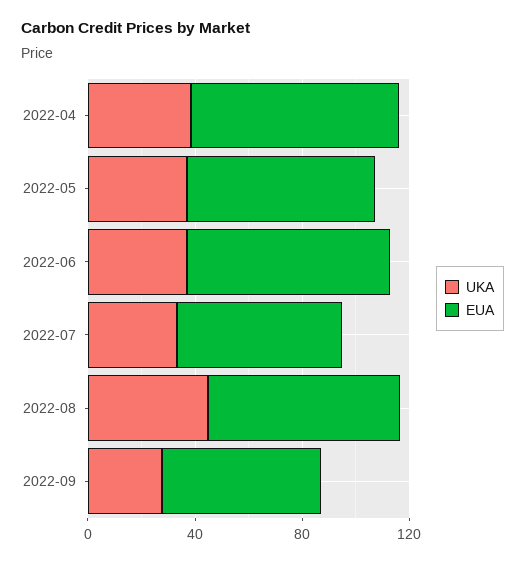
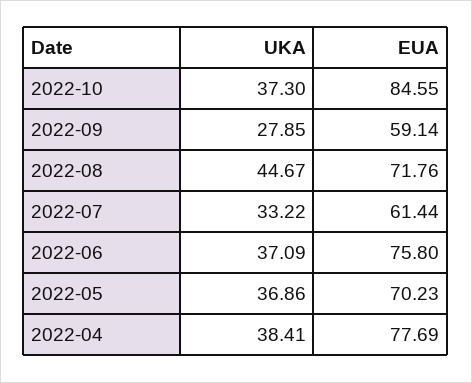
UKA, 2022-10: none -> 37.3
EUA, 2022-10: none -> 84.55

